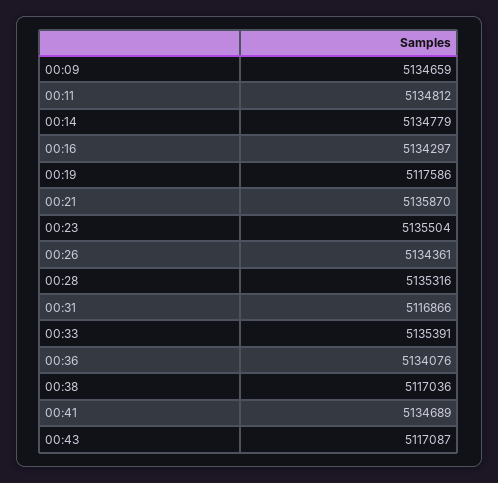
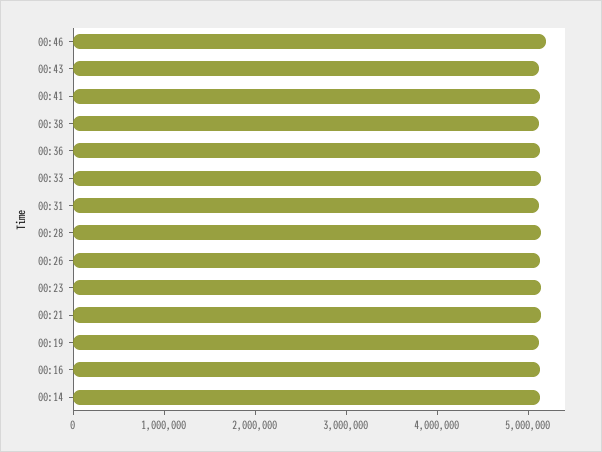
00:09: 5134659 -> none
00:11: 5134812 -> none
00:46: none -> 5200000

